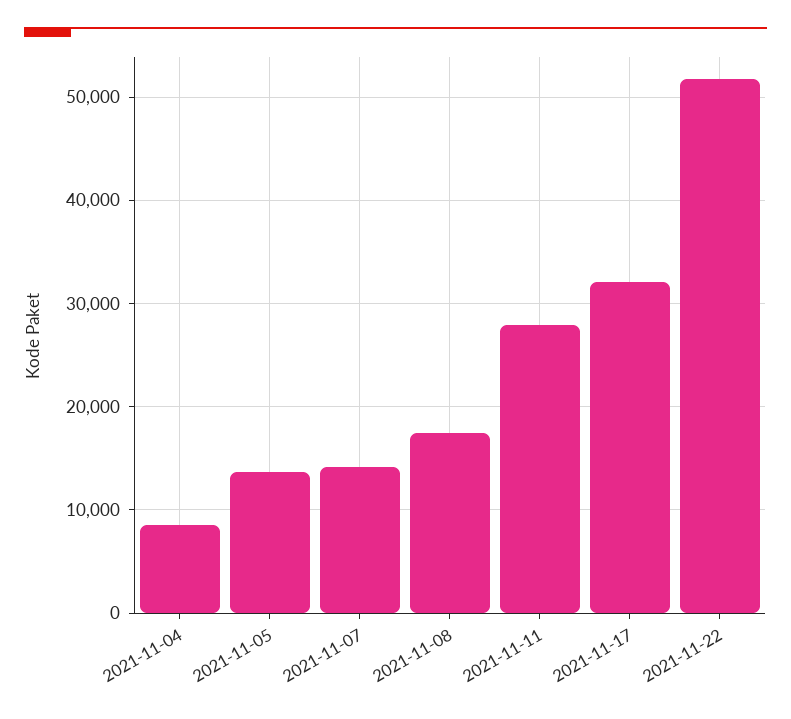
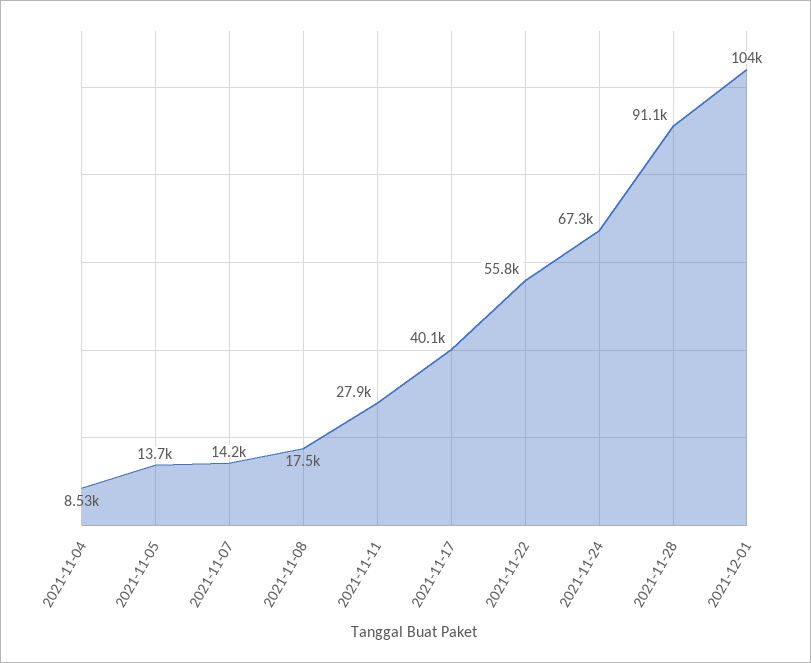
2021-11-17: 32000 -> 40100
2021-11-22: 52000 -> 55800
2021-11-24: none -> 67300
2021-11-28: none -> 91100
2021-12-01: none -> 104000

